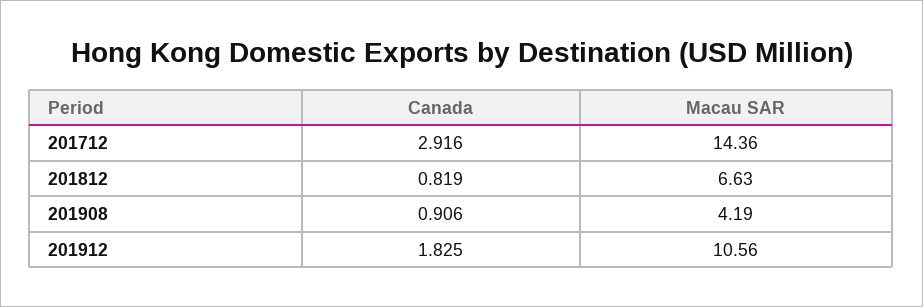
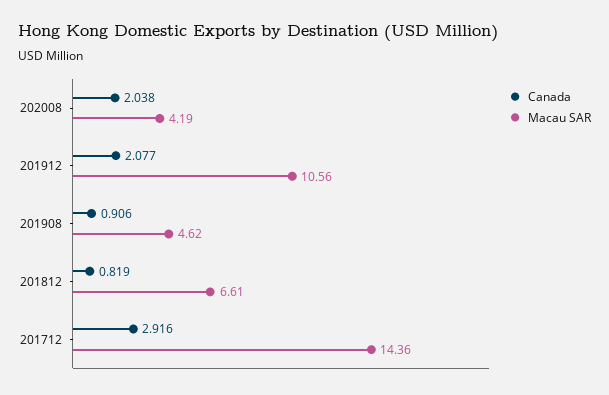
Macau SAR, 201812: 6.63 -> 6.61
Macau SAR, 201908: 4.19 -> 4.62
Canada, 201912: 1.825 -> 2.077
Canada, 202008: none -> 2.038
Macau SAR, 202008: none -> 4.19

